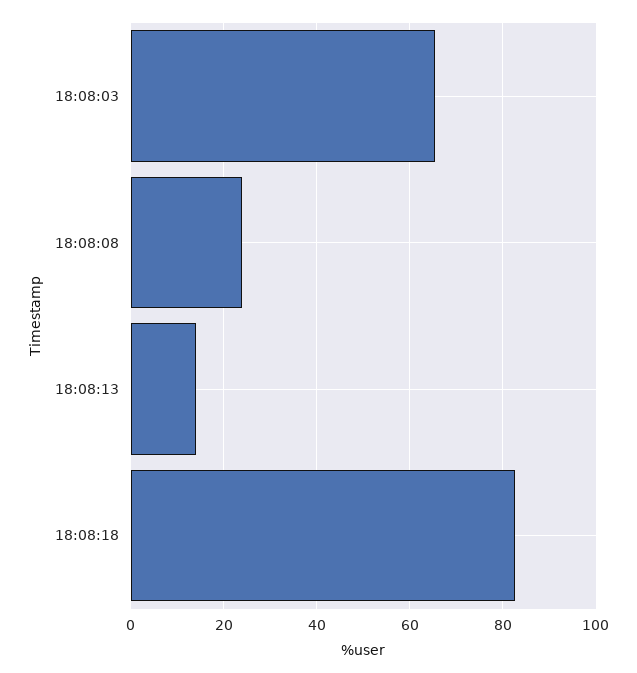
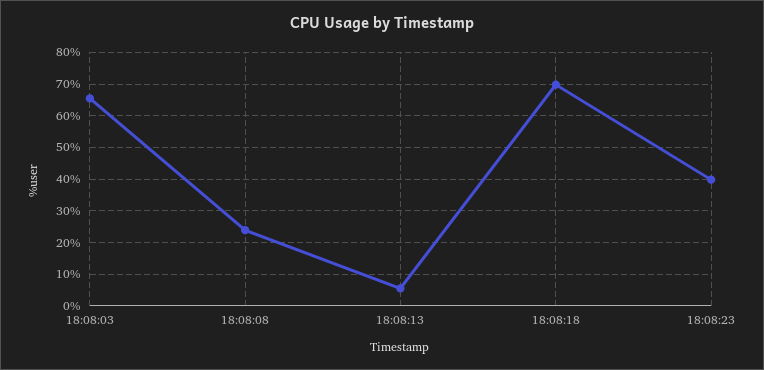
18:08:13: 14 -> 6
18:08:18: 82 -> 70
18:08:23: none -> 40

